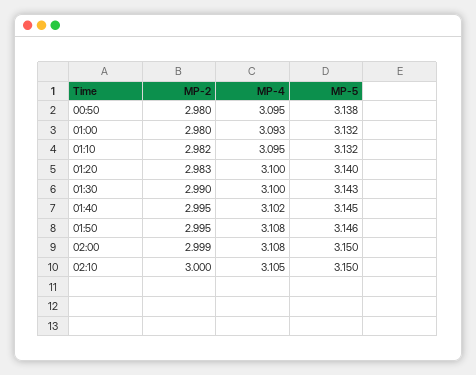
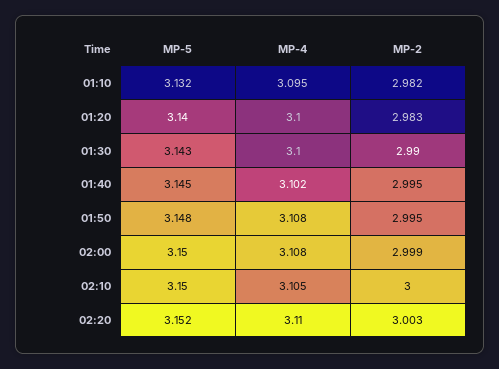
MP-2, 00:50: 2.98 -> none
MP-4, 00:50: 3.095 -> none
MP-5, 00:50: 3.138 -> none
MP-2, 01:00: 2.98 -> none
MP-4, 01:00: 3.093 -> none
MP-5, 01:00: 3.132 -> none
MP-5, 01:50: 3.146 -> 3.148
MP-5, 02:20: none -> 3.152
MP-4, 02:20: none -> 3.11
MP-2, 02:20: none -> 3.003

